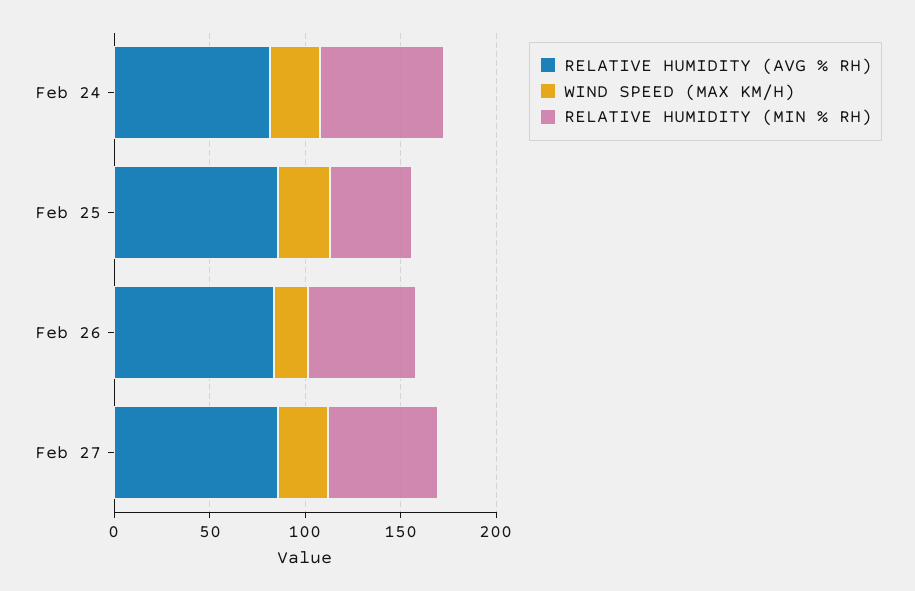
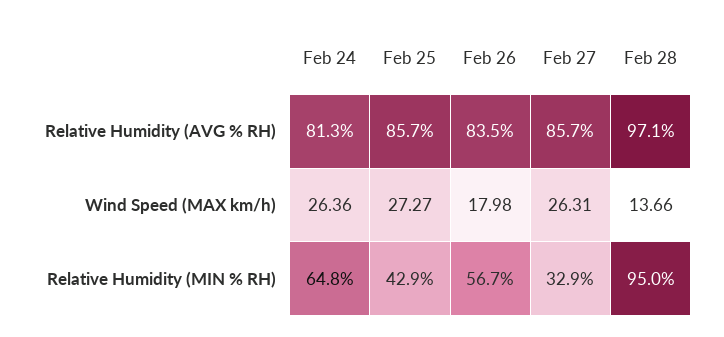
RELATIVE HUMIDITY (MIN % RH), Feb 27: 60 -> 32.9
RELATIVE HUMIDITY (AVG % RH), Feb 28: none -> 97.1
WIND SPEED (MAX KM/H), Feb 28: none -> 13.66
RELATIVE HUMIDITY (MIN % RH), Feb 28: none -> 95

